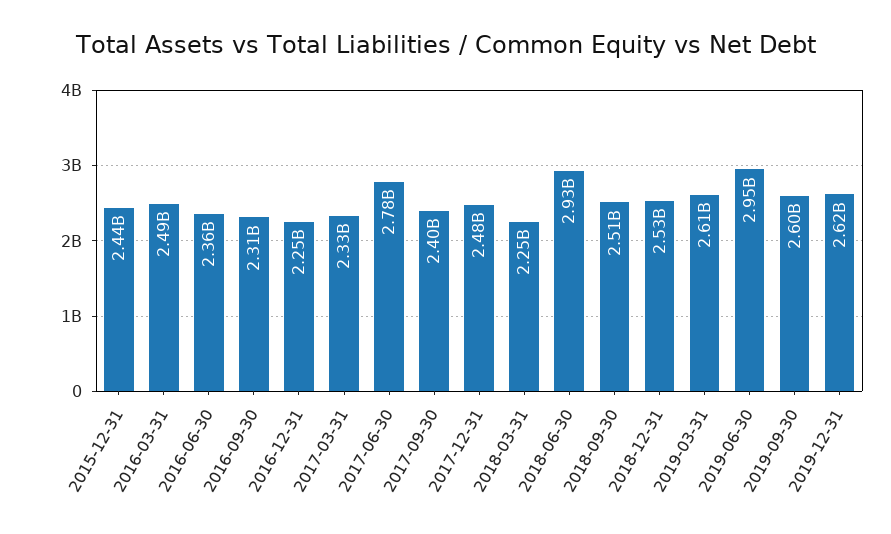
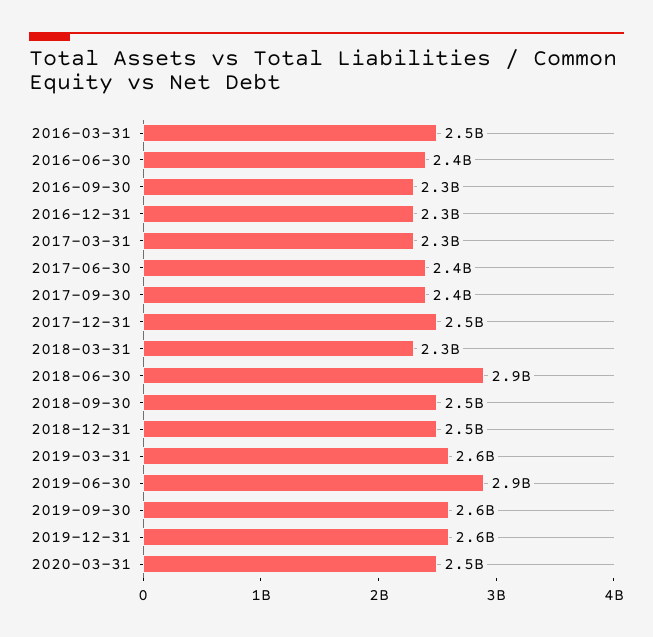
2015-12-31: 2440000000 -> none
2017-06-30: 2780000000 -> 2400000000
2020-03-31: none -> 2500000000

